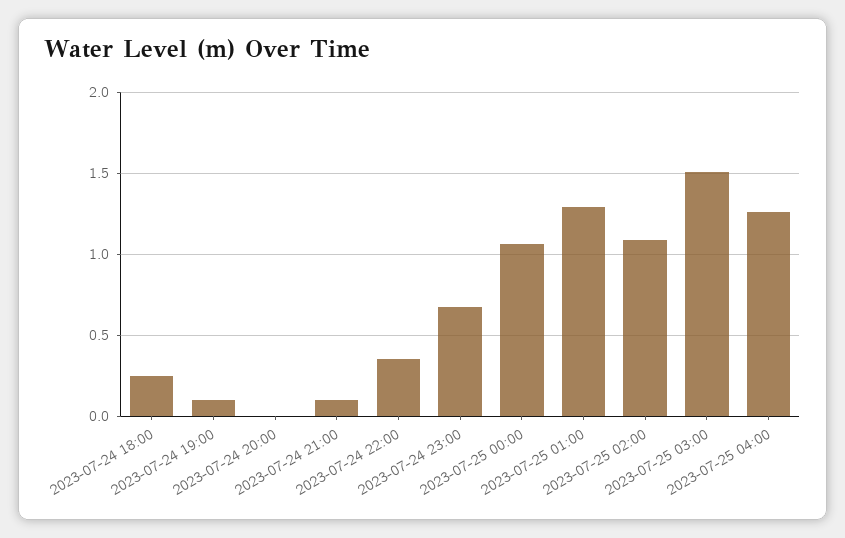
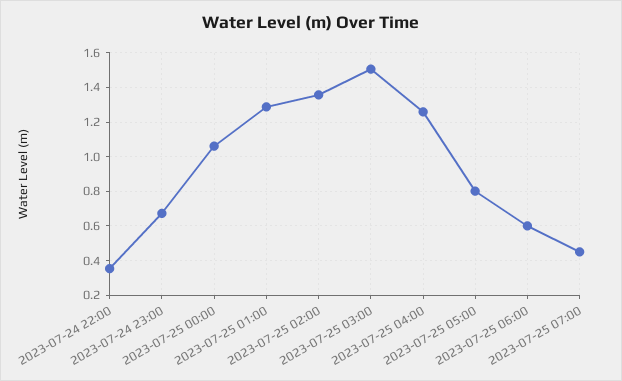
2023-07-24 18:00: 0.25 -> none
2023-07-24 19:00: 0.1 -> none
2023-07-24 20:00: 0 -> none
2023-07-24 21:00: 0.1 -> none
2023-07-25 02:00: 1.1 -> 1.35
2023-07-25 05:00: none -> 0.8
2023-07-25 06:00: none -> 0.6
2023-07-25 07:00: none -> 0.45

